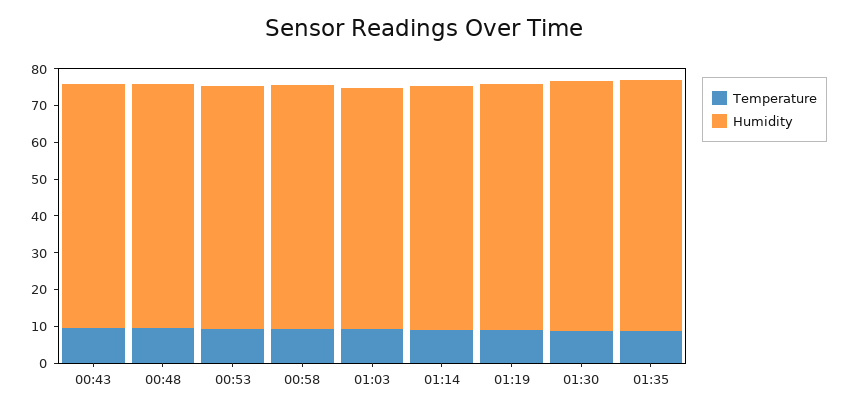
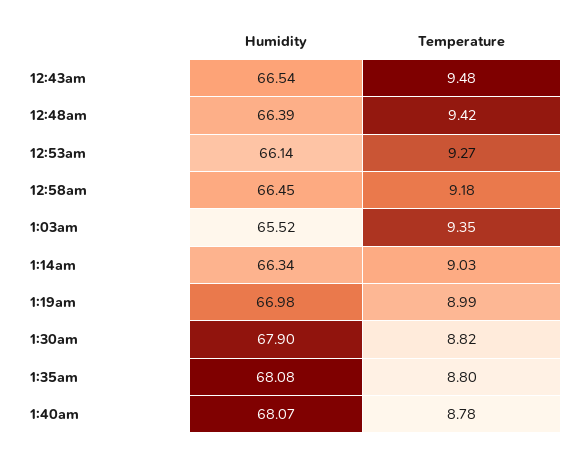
Humidity, 1:40am: none -> 68.07
Temperature, 1:40am: none -> 8.78

